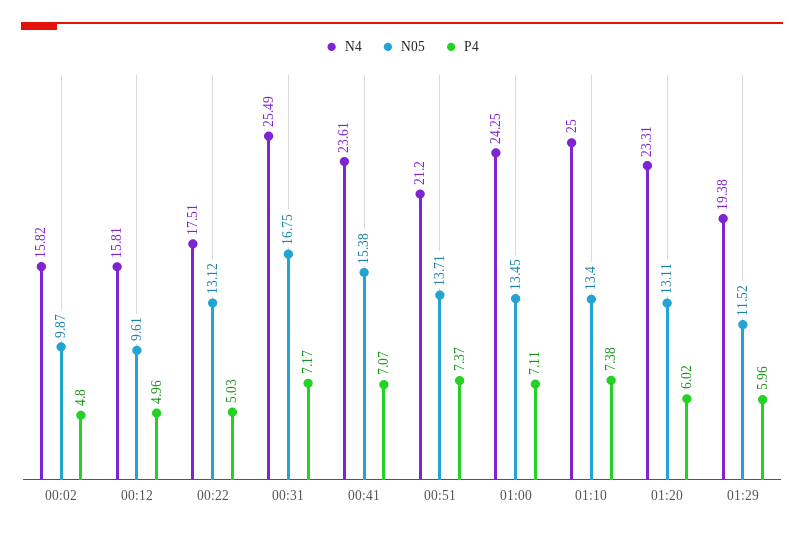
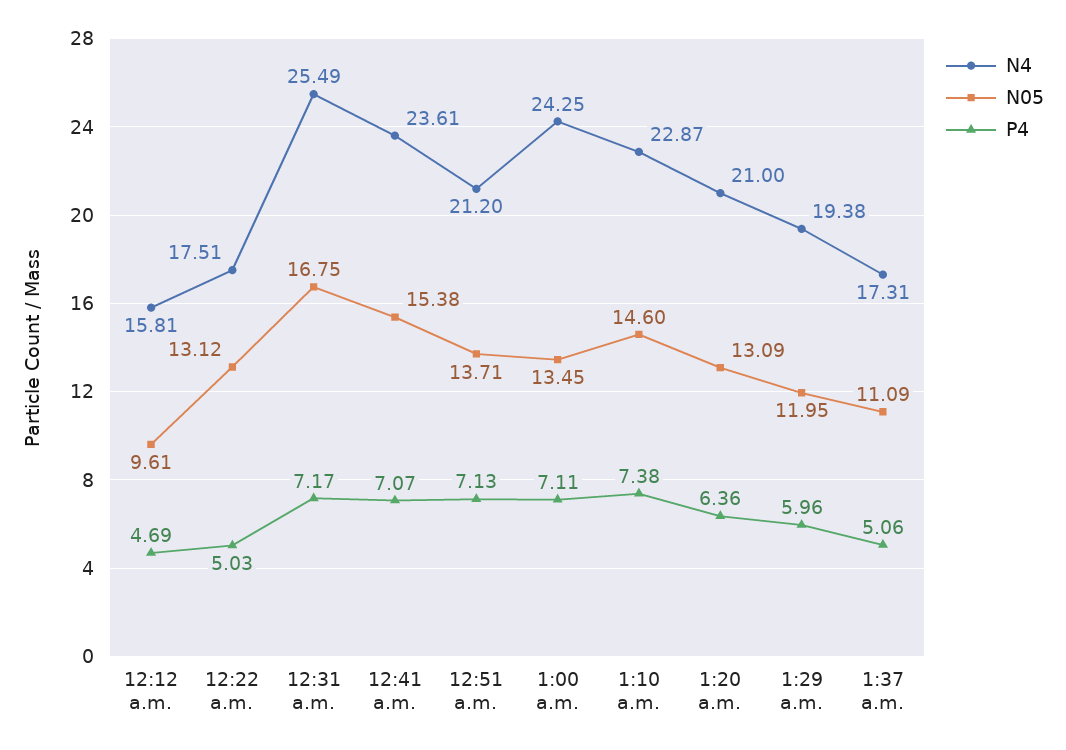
N4, 00:02: 15.82 -> none
N05, 00:02: 9.87 -> none
P4, 00:02: 4.8 -> none
P4, 00:12: 4.96 -> 4.69
P4, 00:51: 7.37 -> 7.13
N4, 01:10: 25 -> 22.87
N05, 01:10: 13.4 -> 14.6
N4, 01:20: 23.31 -> 21
N05, 01:20: 13.11 -> 13.09
P4, 01:20: 6.02 -> 6.36
N05, 01:29: 11.52 -> 11.95
N4, 1:37 a.m.: none -> 17.31
N05, 1:37 a.m.: none -> 11.09
P4, 1:37 a.m.: none -> 5.06

